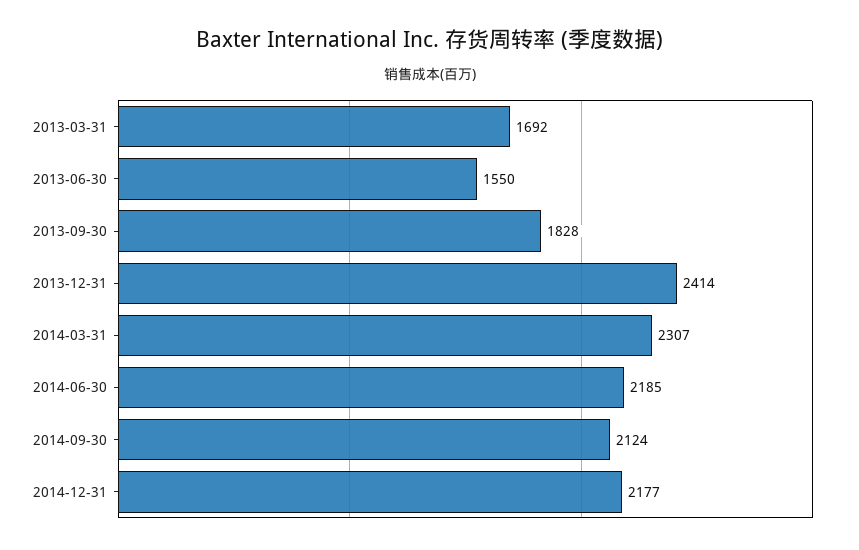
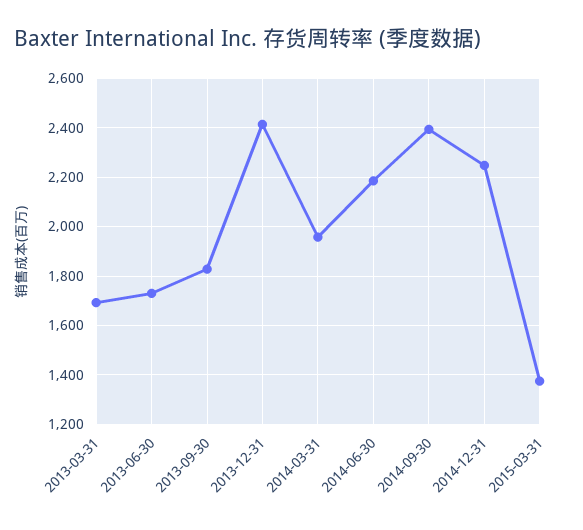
2013-06-30: 1550 -> 1725
2014-03-31: 2307 -> 1950
2014-09-30: 2124 -> 2400
2014-12-31: 2177 -> 2250
2015-03-31: none -> 1375

